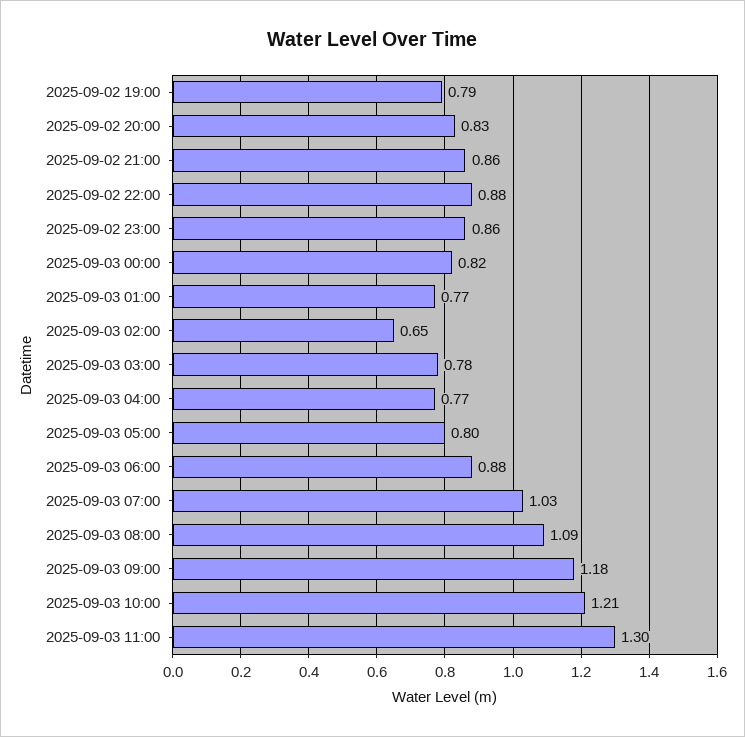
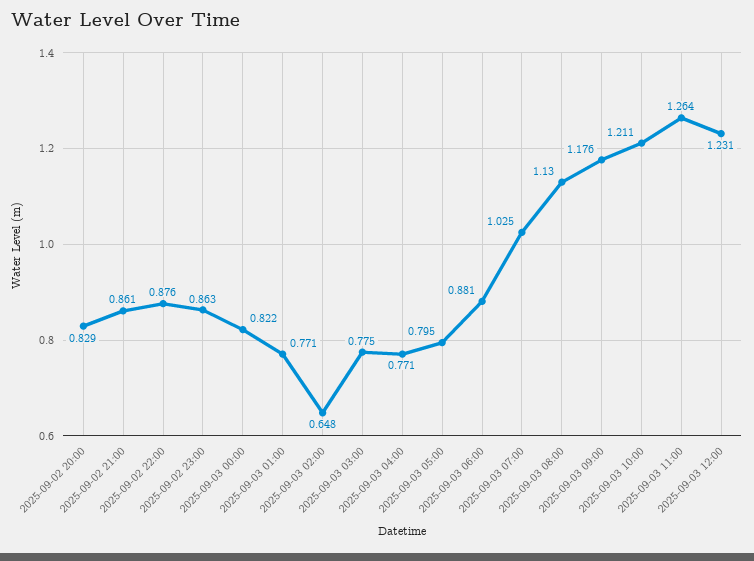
2025-09-02 19:00: 0.79 -> none
2025-09-03 08:00: 1.09 -> 1.13
2025-09-03 11:00: 1.3 -> 1.264
2025-09-03 12:00: none -> 1.231

